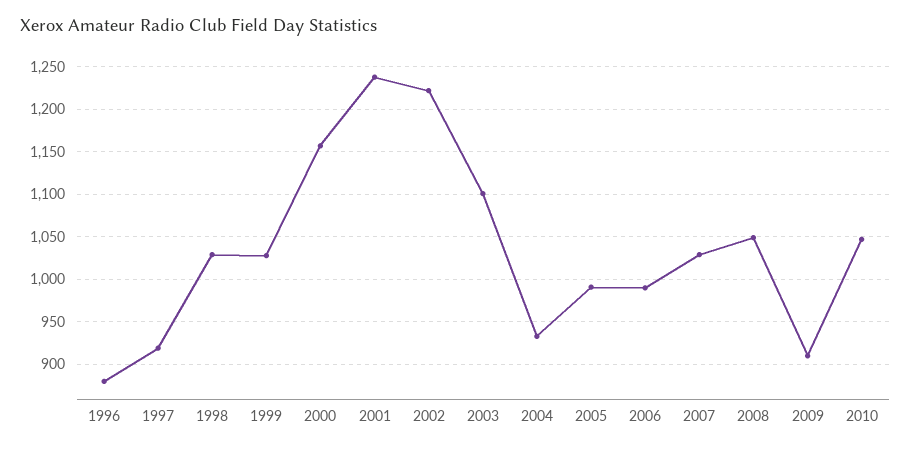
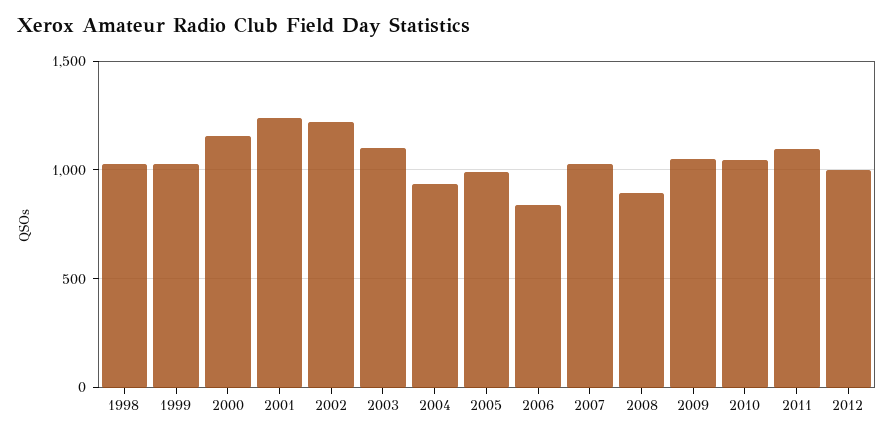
1996: 880 -> none
1997: 920 -> none
2006: 990 -> 850
2008: 1050 -> 900
2009: 910 -> 1050
2011: none -> 1100
2012: none -> 1000

